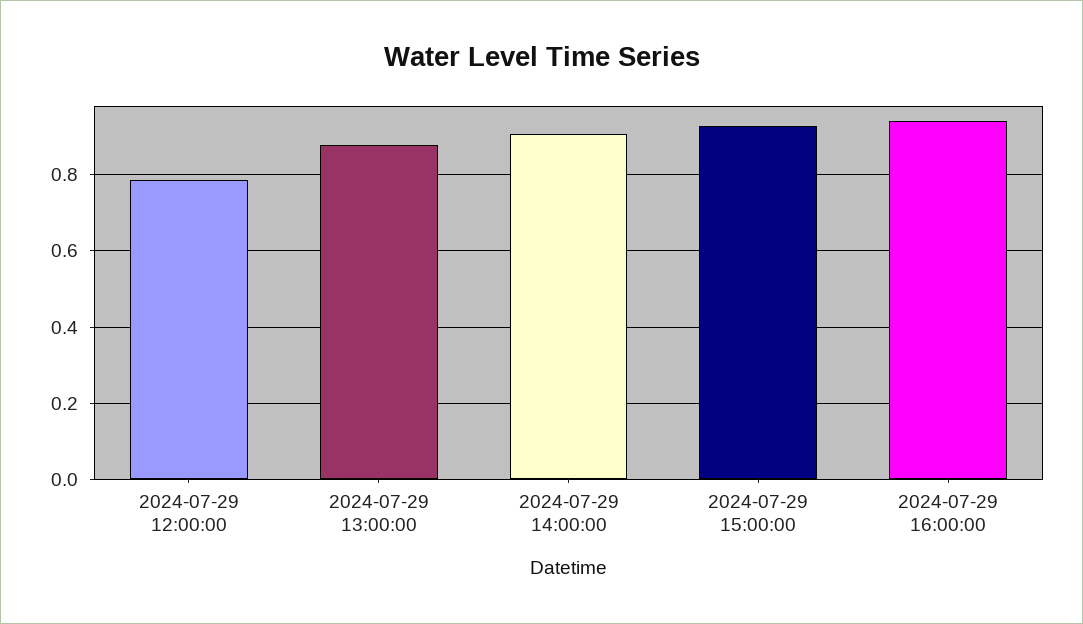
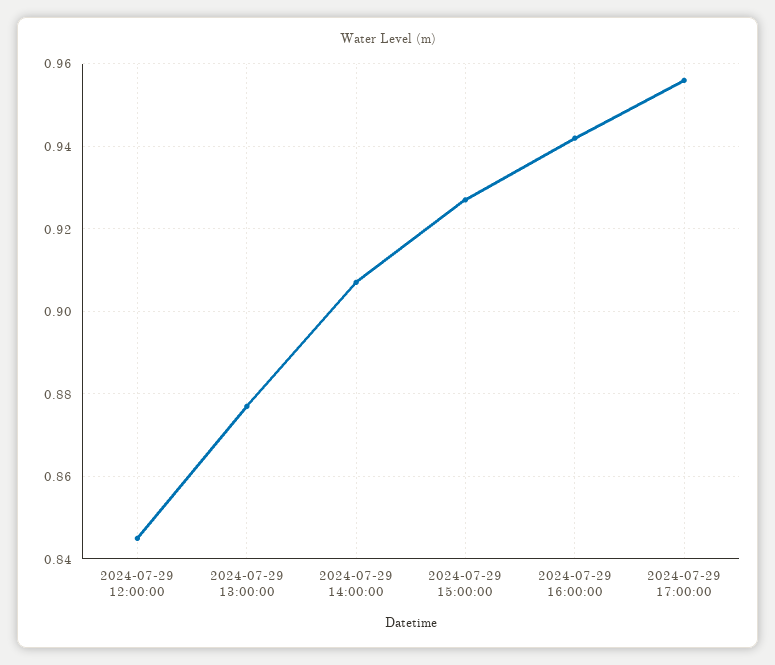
2024-07-29 12:00:00: 0.78 -> 0.845
2024-07-29 17:00:00: none -> 0.955

